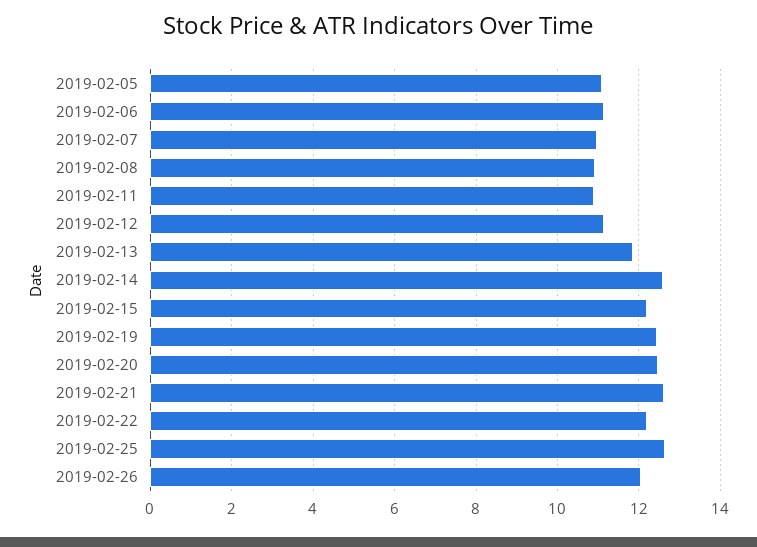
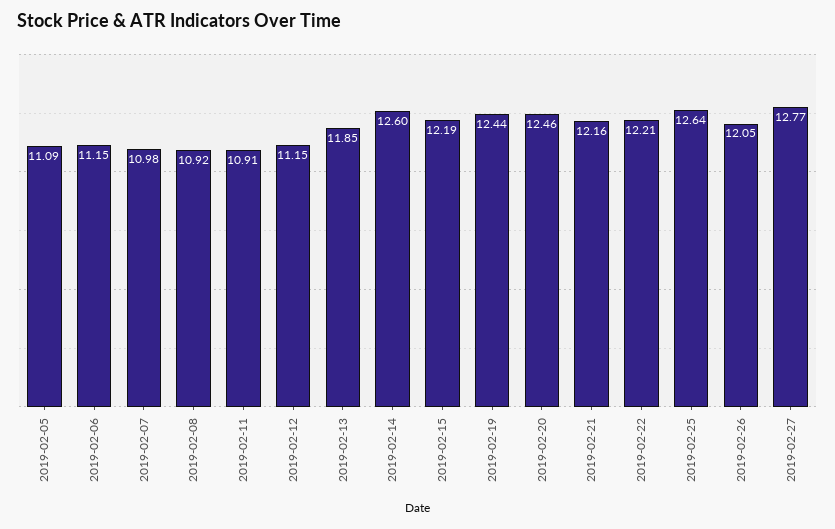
2019-02-21: 12.6 -> 12.16
2019-02-27: none -> 12.77

